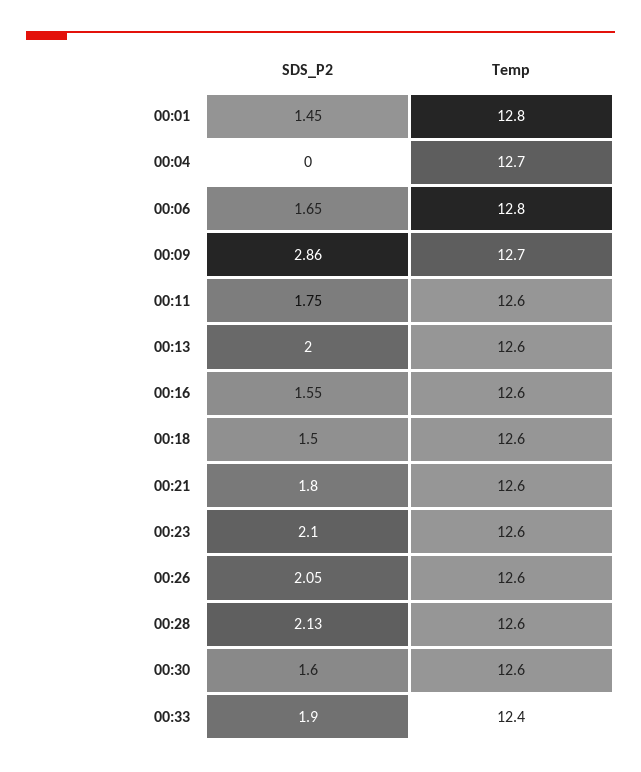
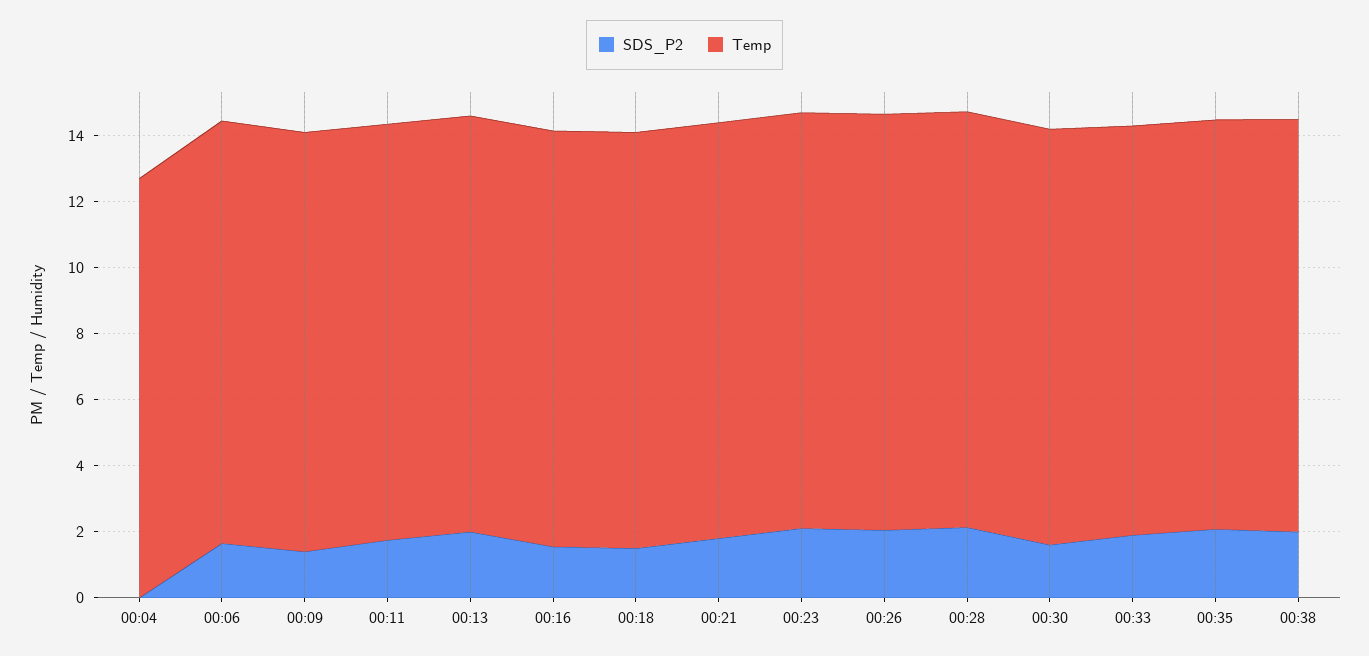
SDS_P2, 00:01: 1.45 -> none
Temp, 00:01: 12.8 -> none
SDS_P2, 00:09: 2.86 -> 1.5
SDS_P2, 00:35: none -> 2
Temp, 00:35: none -> 12.5
SDS_P2, 00:38: none -> 2
Temp, 00:38: none -> 12.5

